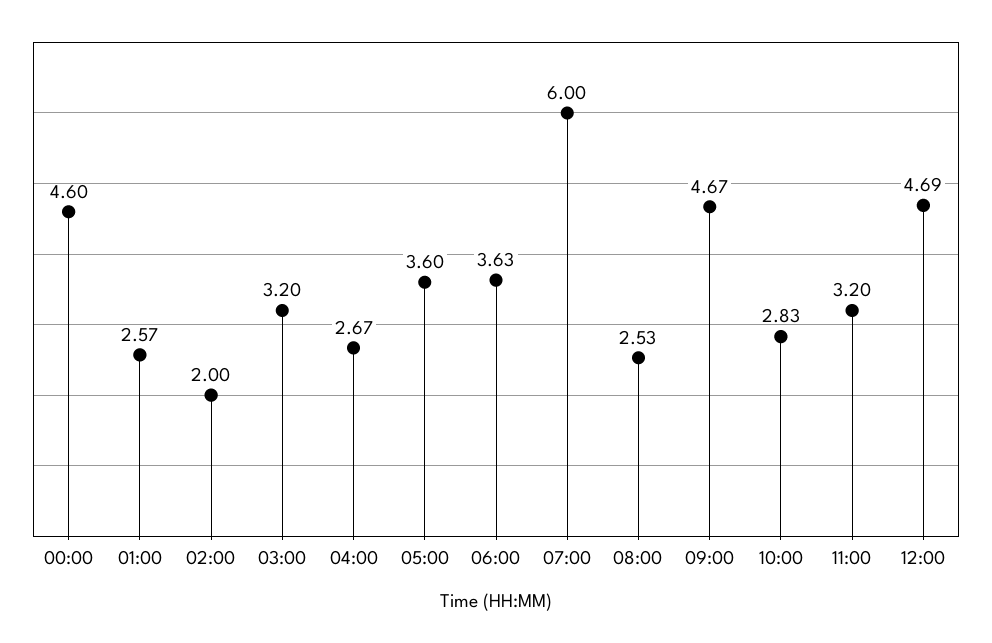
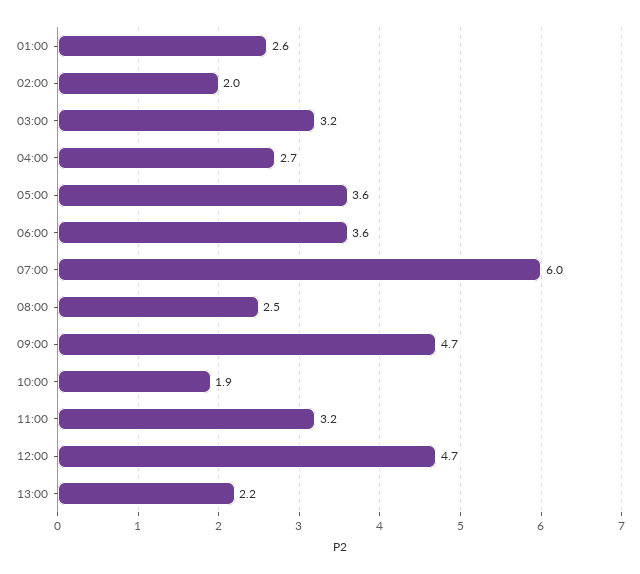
00:00: 4.6 -> none
10:00: 2.83 -> 1.9
13:00: none -> 2.2

